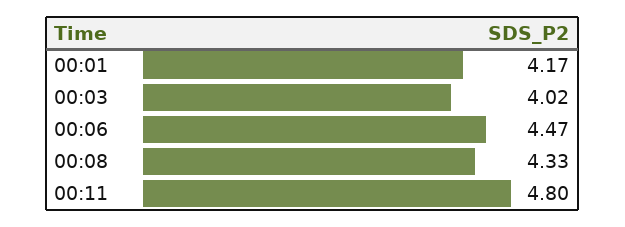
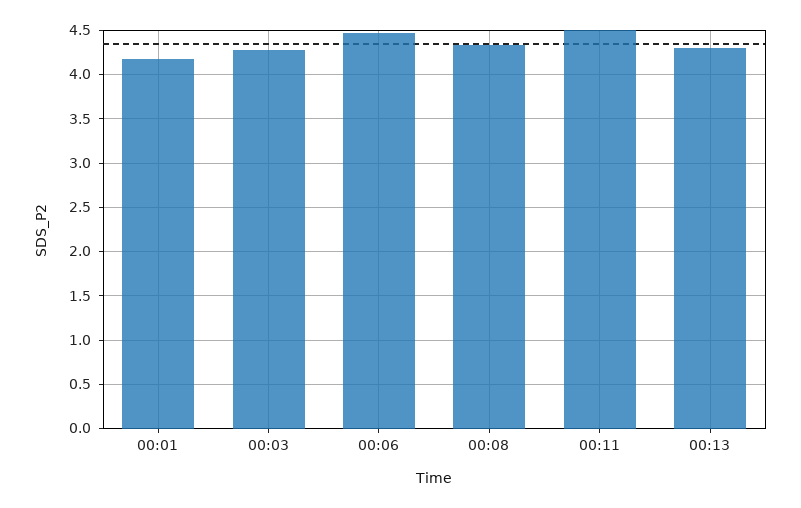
00:03: 4.02 -> 4.3
00:11: 4.8 -> 4.5
00:13: none -> 4.3

